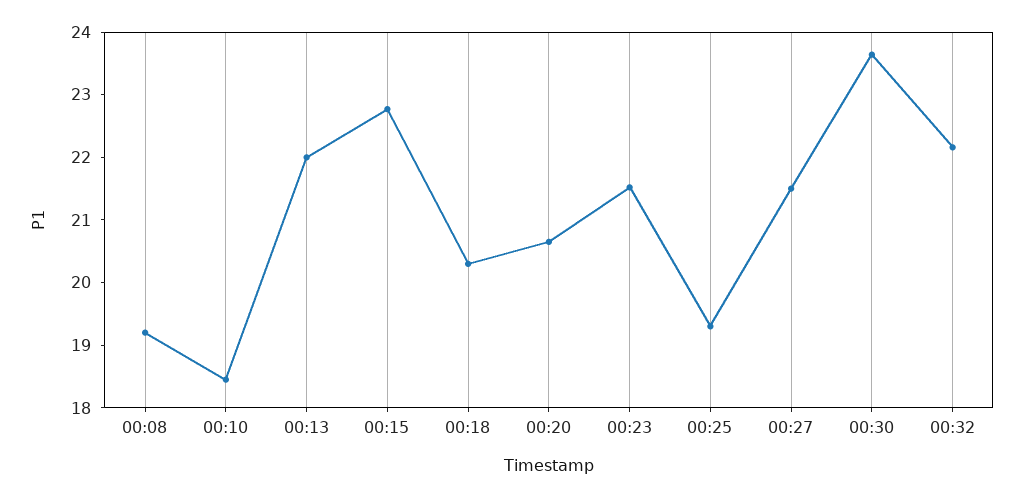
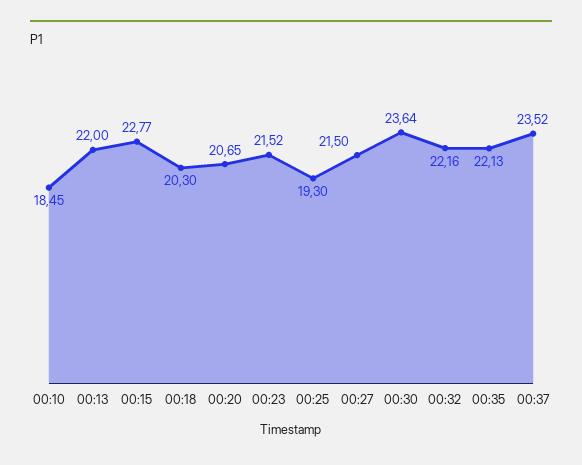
00:08: 19.2 -> none
00:35: none -> 22.13
00:37: none -> 23.52

